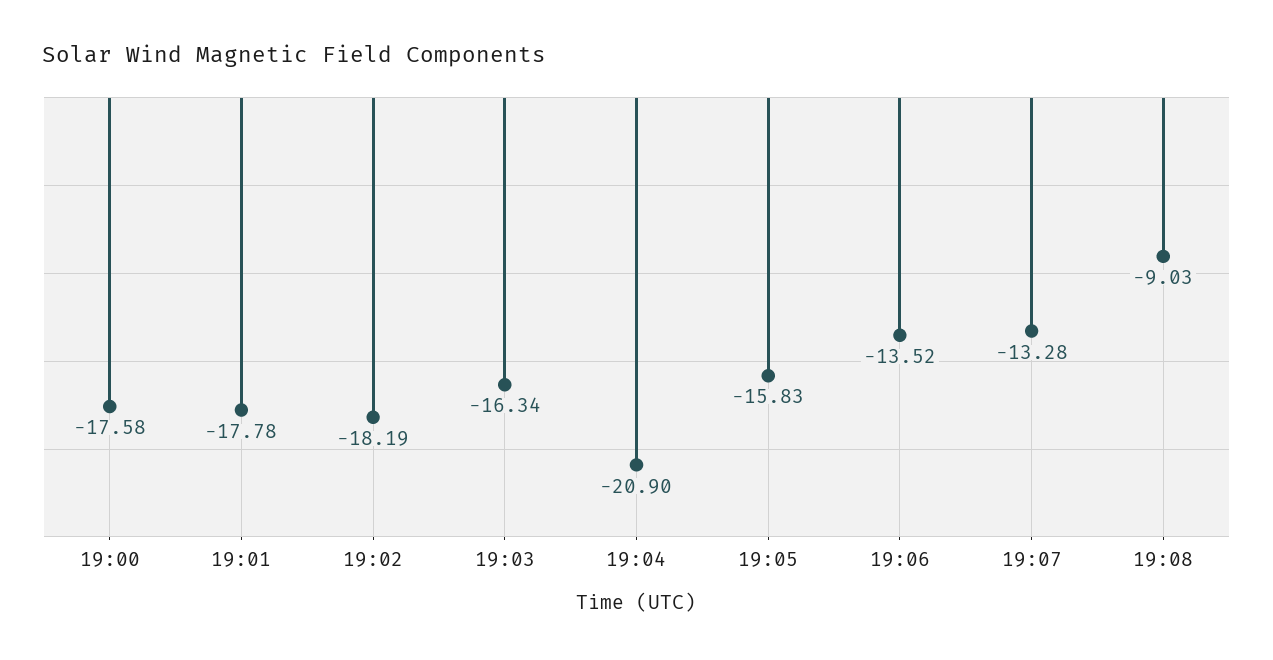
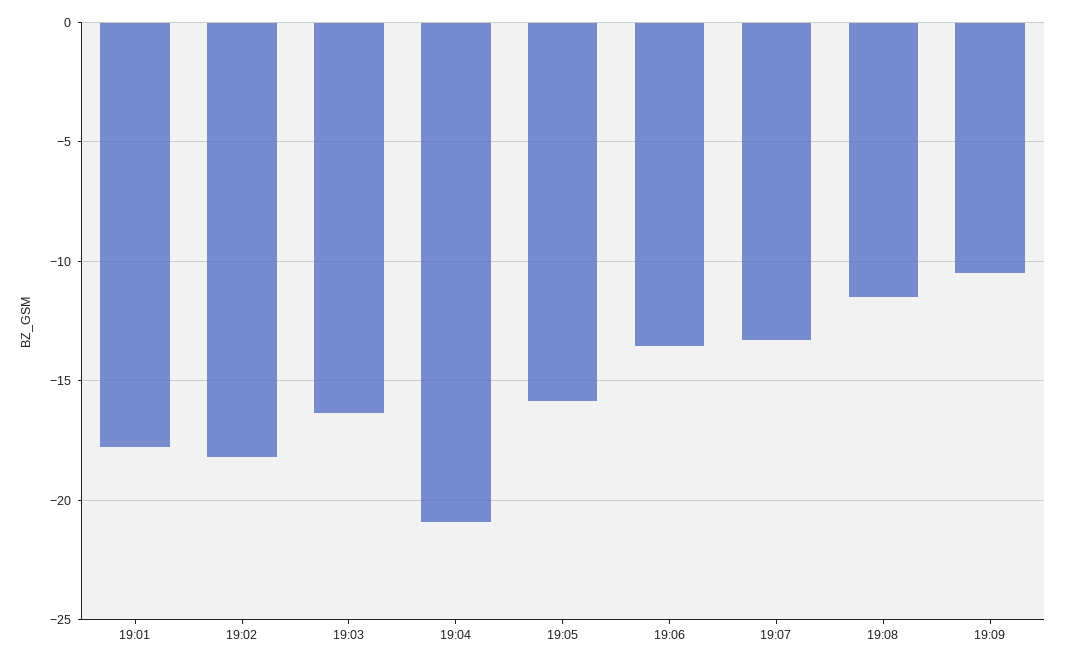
19:00: -17.58 -> none
19:08: -9.03 -> -11.5
19:09: none -> -10.5

